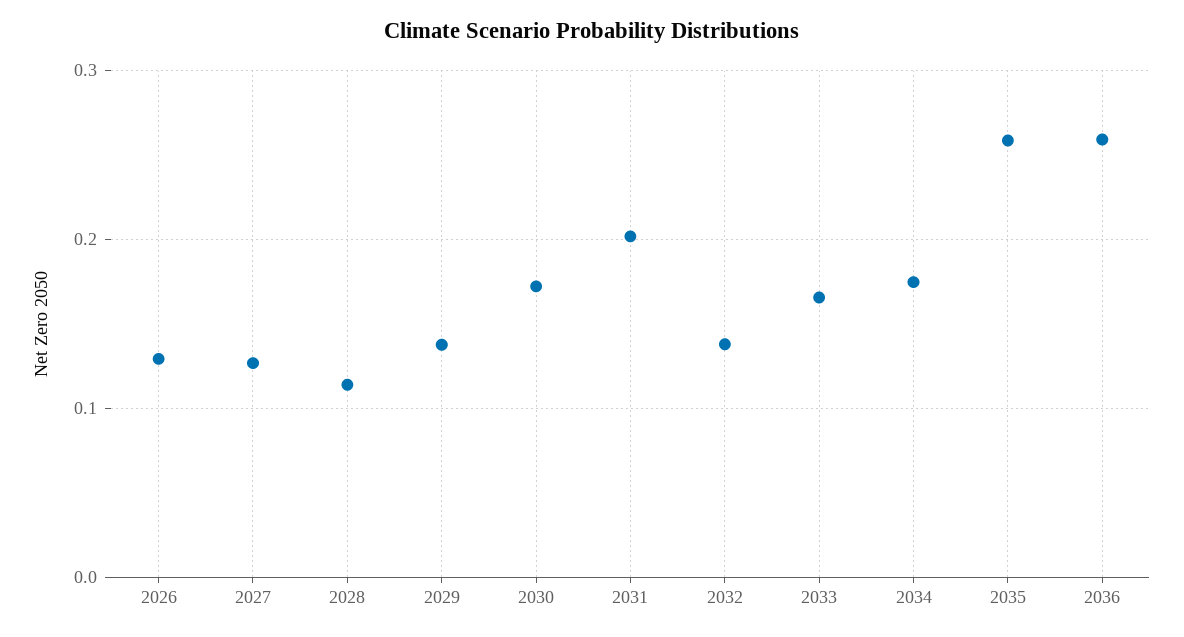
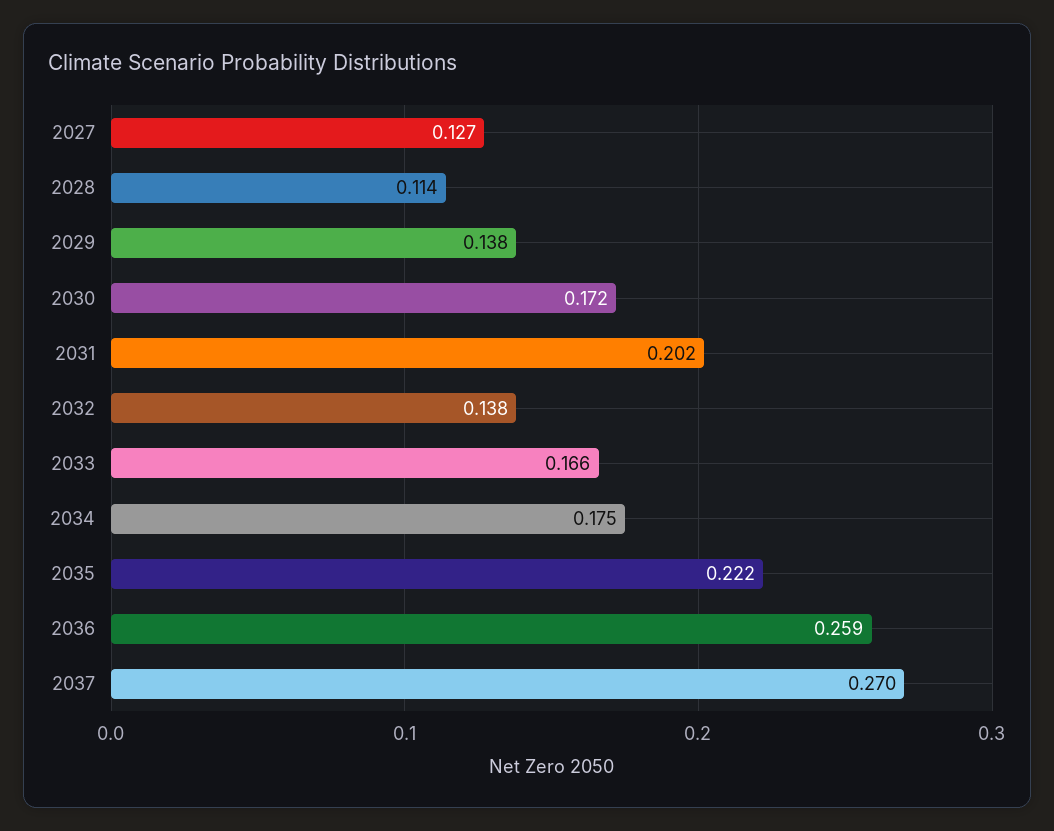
2026: 0.13 -> none
2035: 0.26 -> 0.222
2037: none -> 0.27

